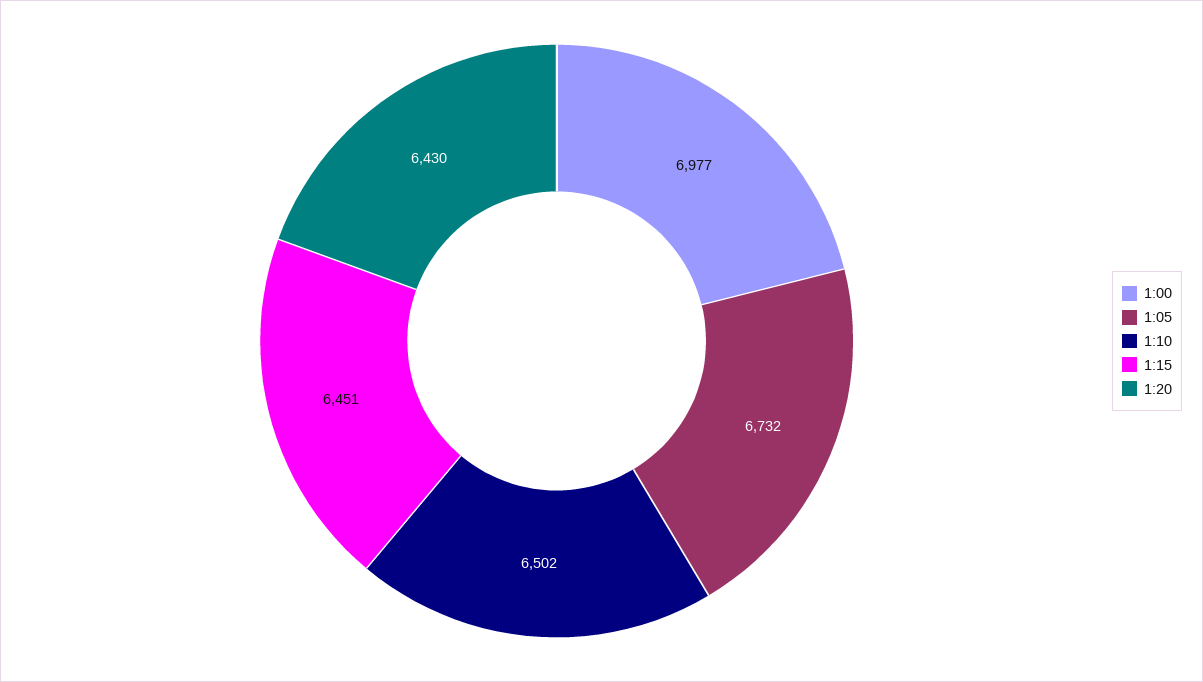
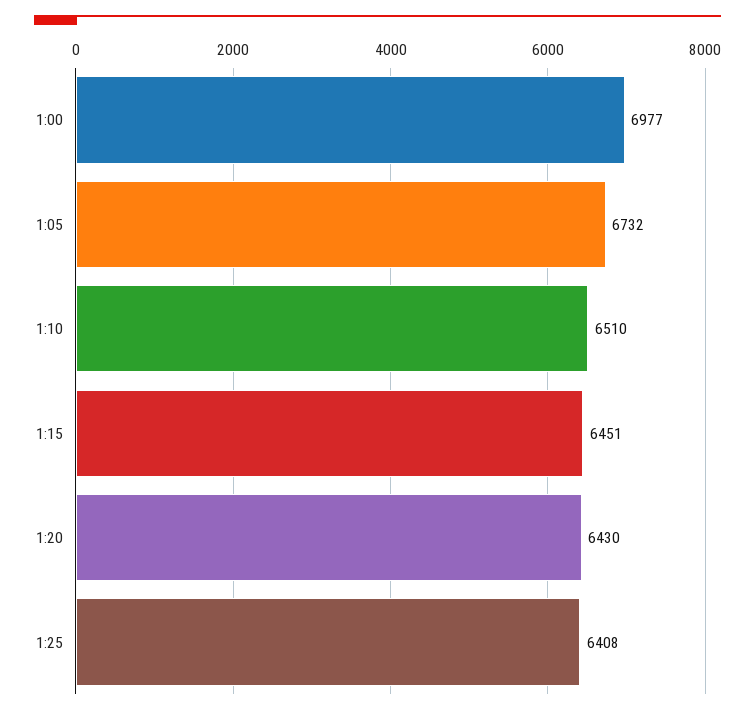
1:10: 6502 -> 6510
1:25: none -> 6408

